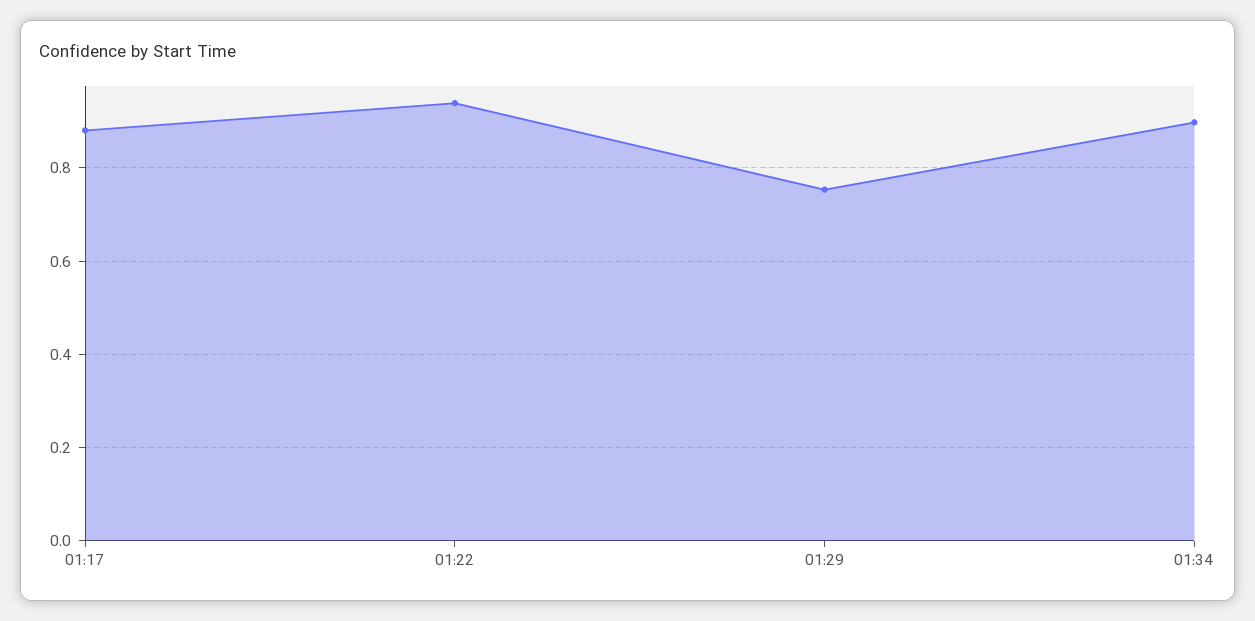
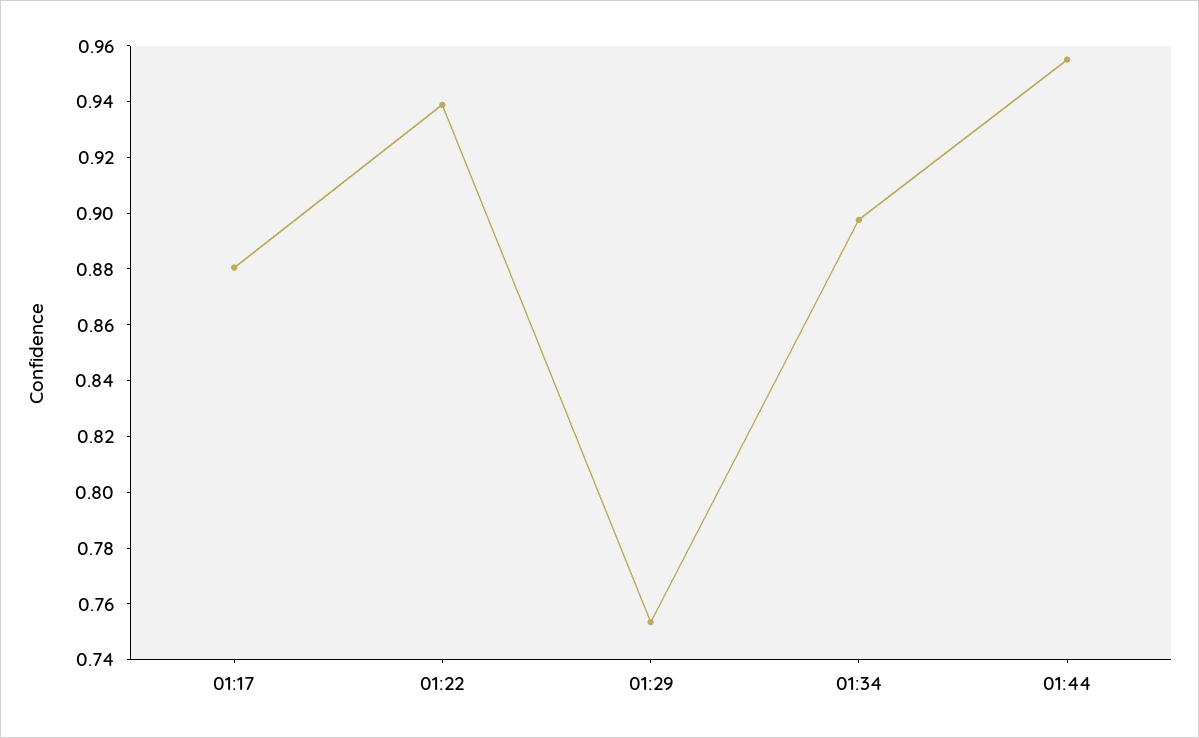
01:44: none -> 0.955

